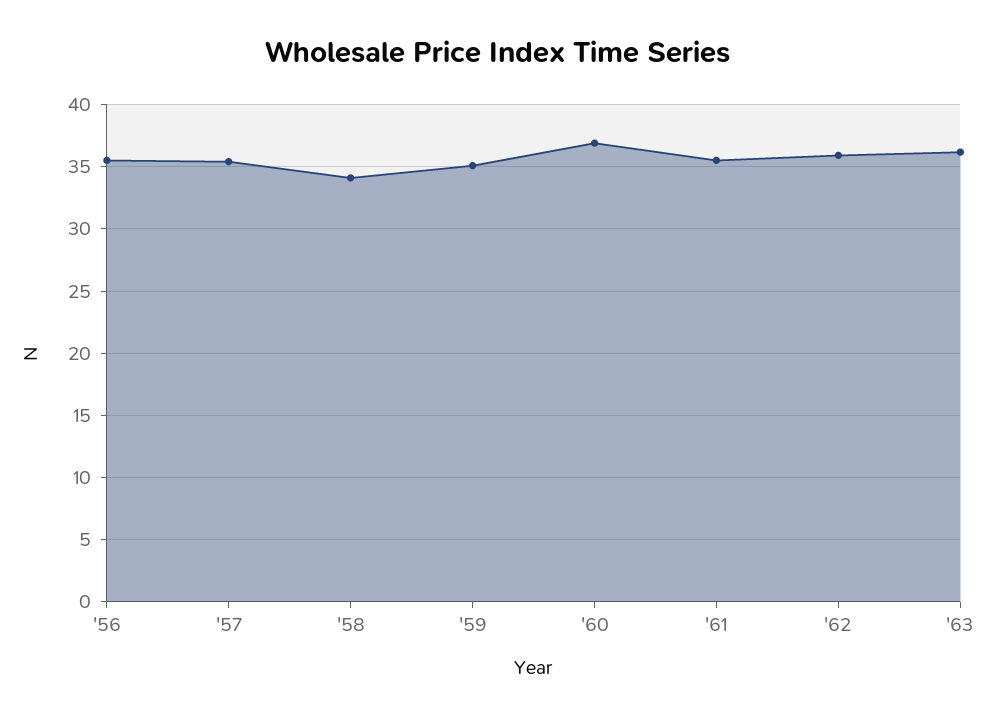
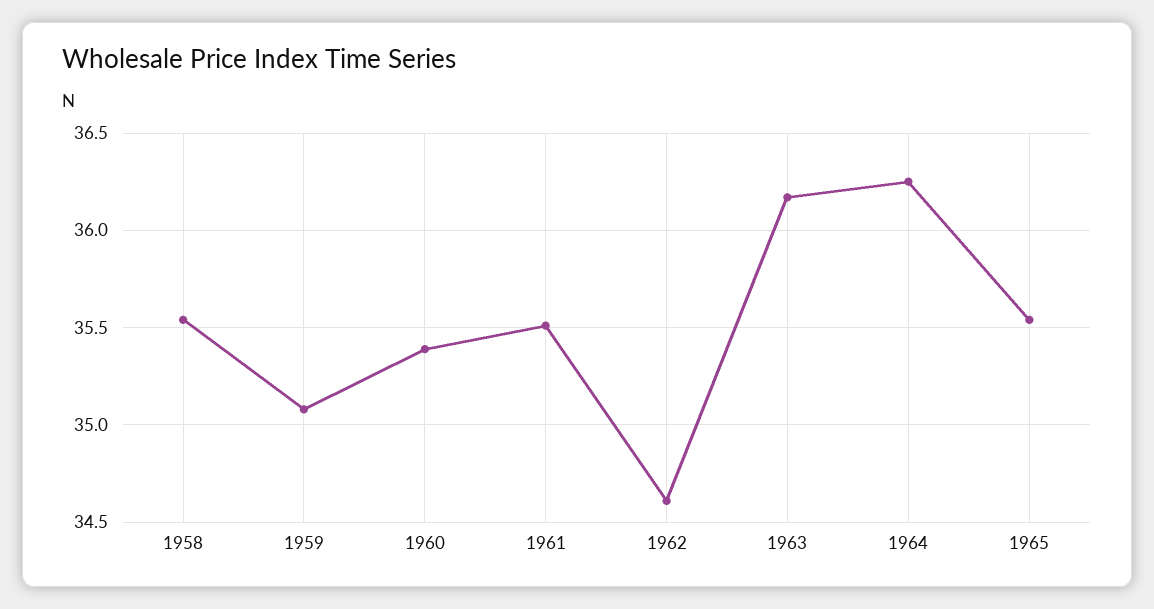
'56: 35.5 -> none
'57: 35.5 -> none
'58: 34 -> 35.55
'60: 37 -> 35.4
'62: 36 -> 34.6
1964: none -> 36.25
1965: none -> 35.55

